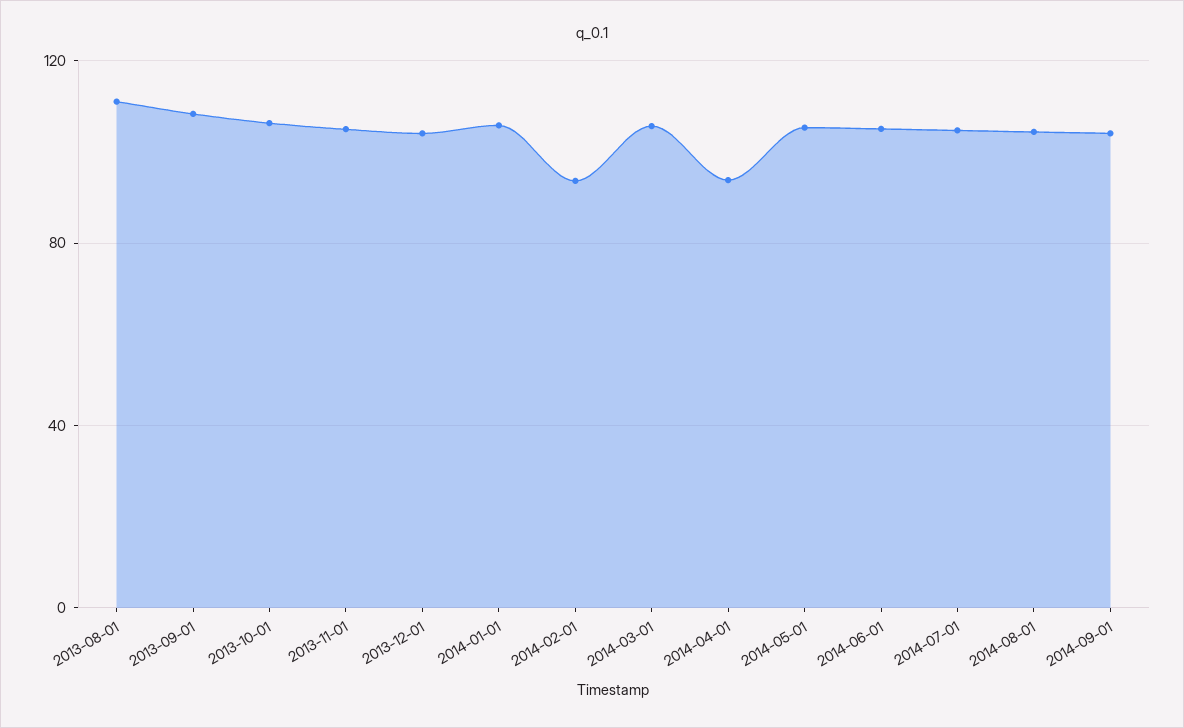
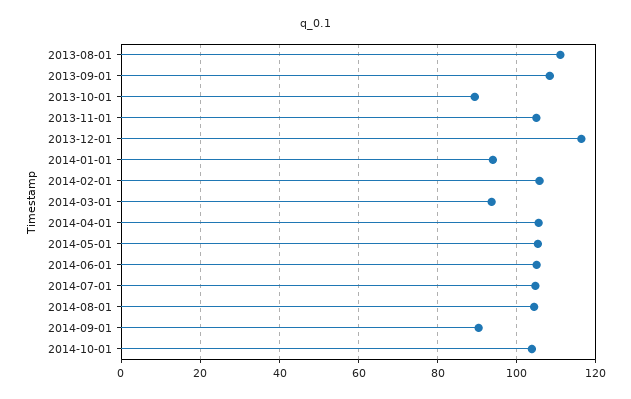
2013-10-01: 105 -> 90
2013-12-01: 105 -> 116
2014-01-01: 105 -> 94
2014-02-01: 95 -> 106
2014-03-01: 105 -> 94
2014-04-01: 95 -> 106
2014-09-01: 105 -> 90
2014-10-01: none -> 104

